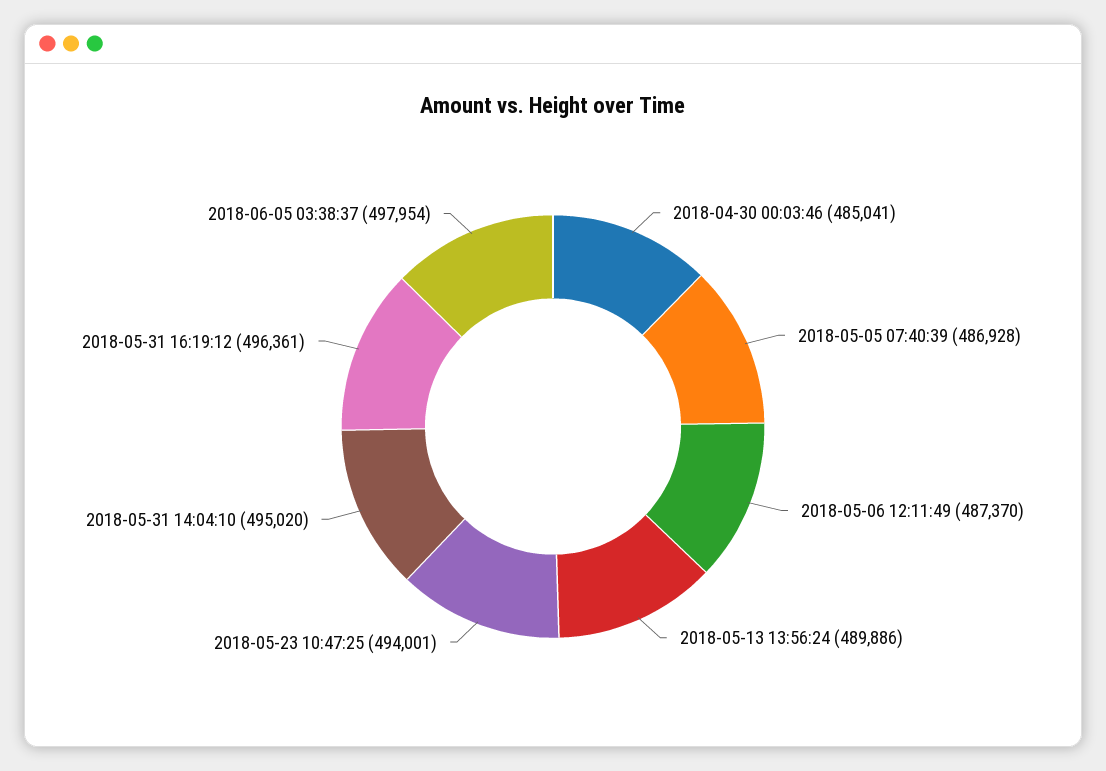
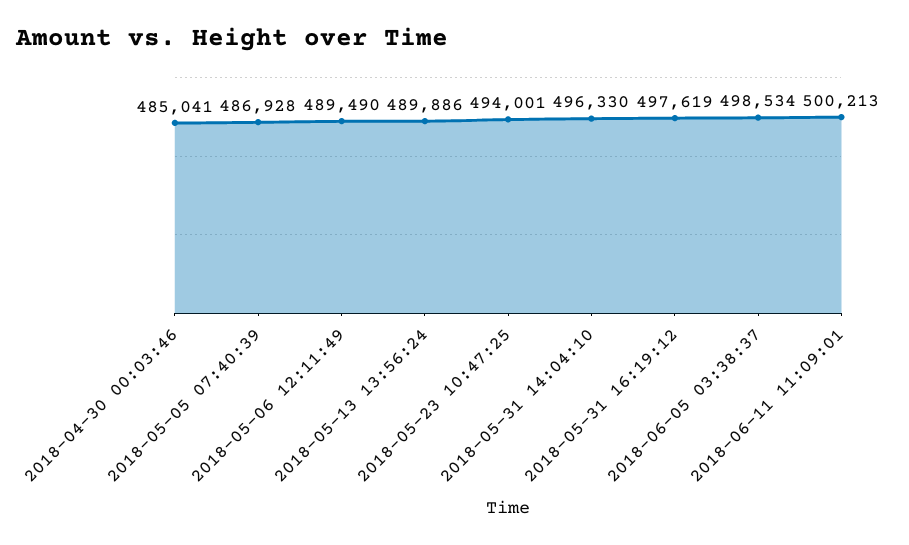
2018-05-06 12:11:49: 487370 -> 489490
2018-05-31 14:04:10: 495020 -> 496330
2018-05-31 16:19:12: 496361 -> 497619
2018-06-05 03:38:37: 497954 -> 498534
2018-06-11 11:09:01: none -> 500213

